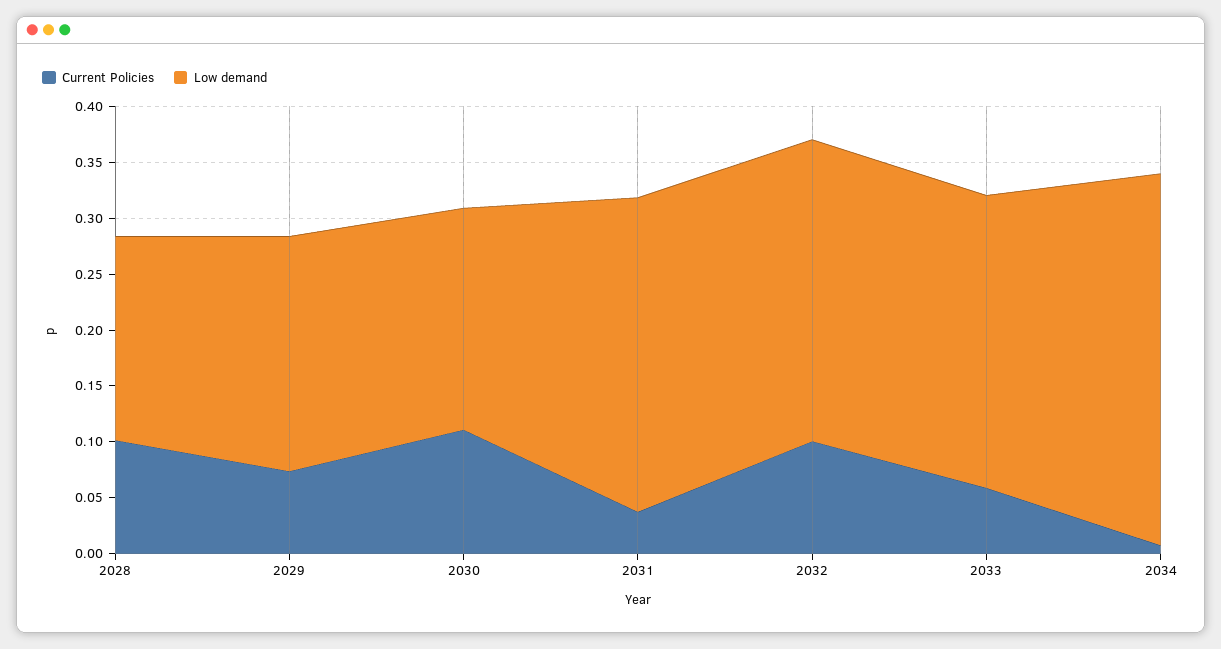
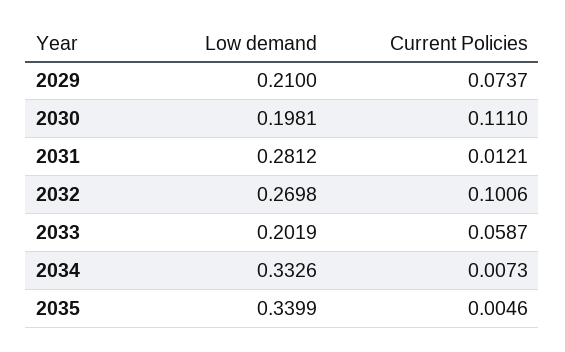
Current Policies, 2028: 0.1 -> none
Low demand, 2028: 0.18 -> none
Current Policies, 2031: 0.04 -> 0.0121
Low demand, 2033: 0.26 -> 0.2019
Low demand, 2035: none -> 0.3399
Current Policies, 2035: none -> 0.0046

